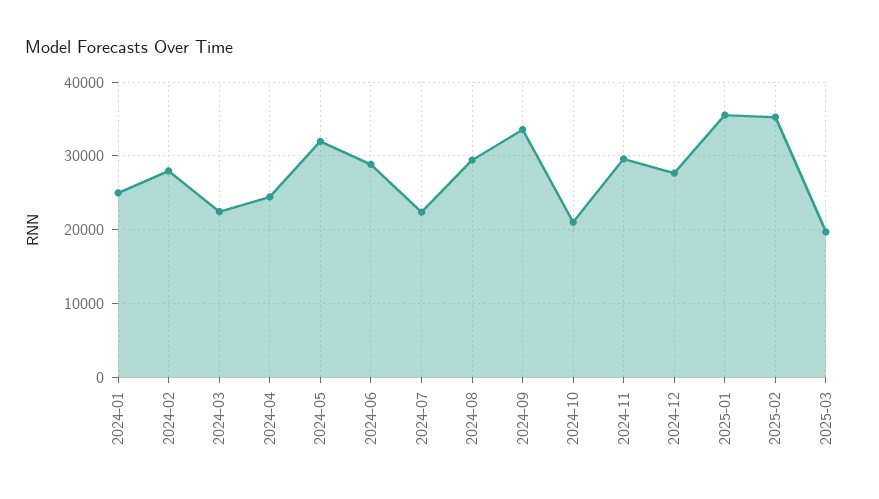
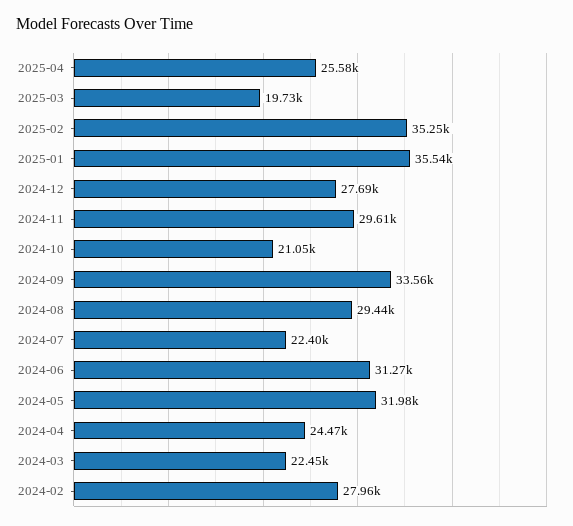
2024-01: 25000 -> none
2024-06: 29000 -> 31270
2025-04: none -> 25580

